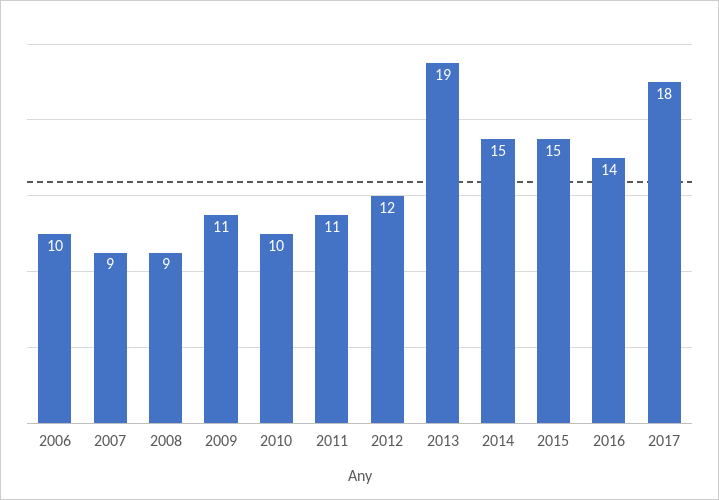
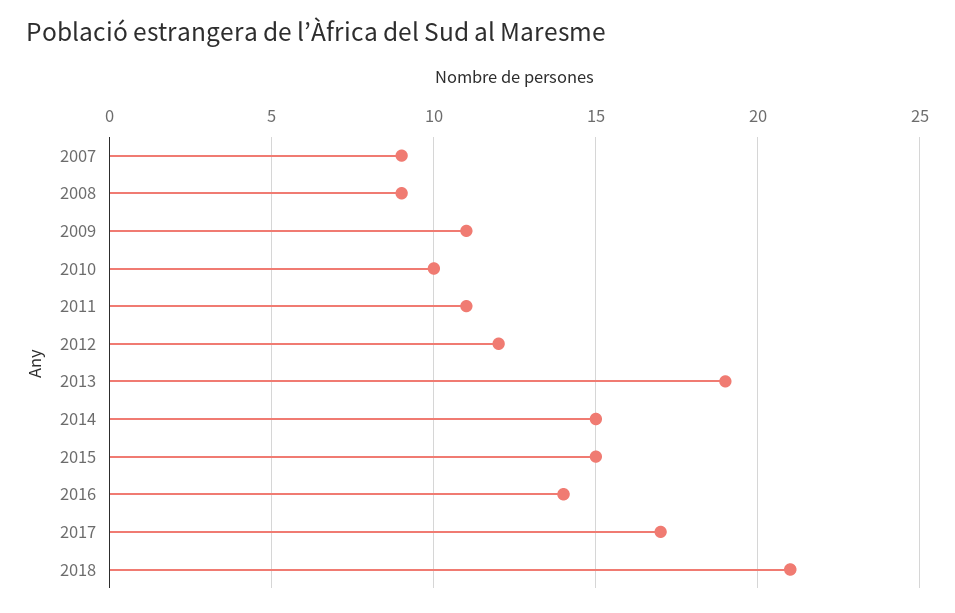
2006: 10 -> none
2017: 18 -> 17
2018: none -> 21

